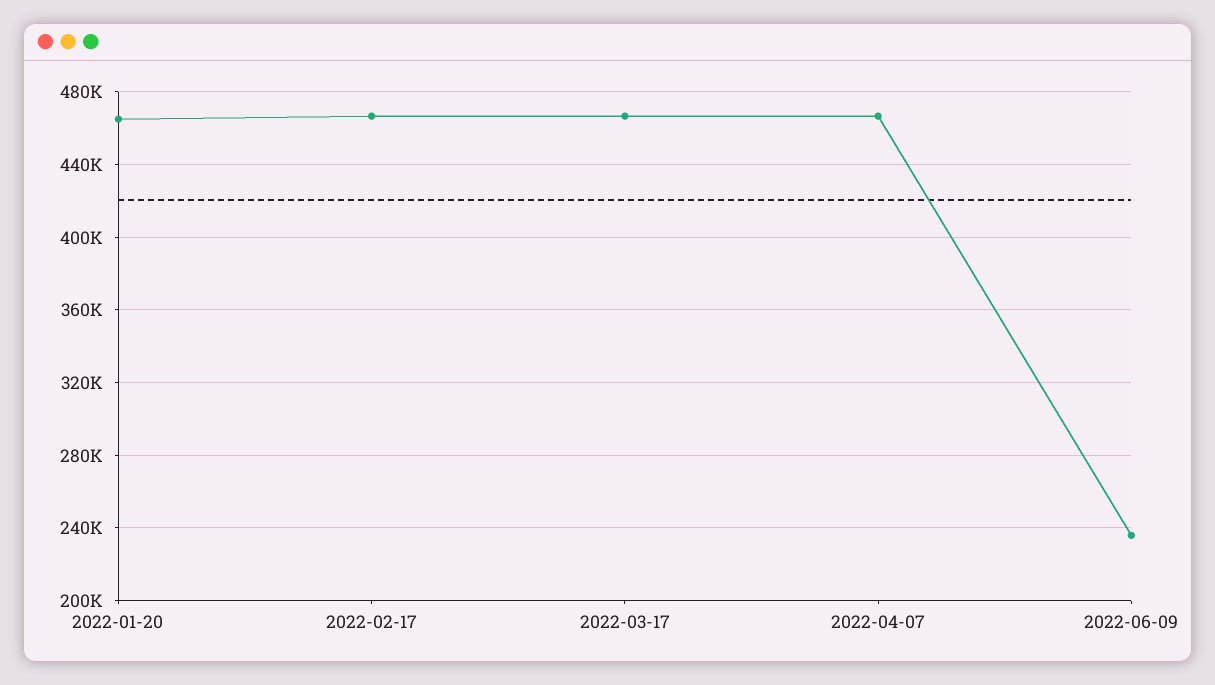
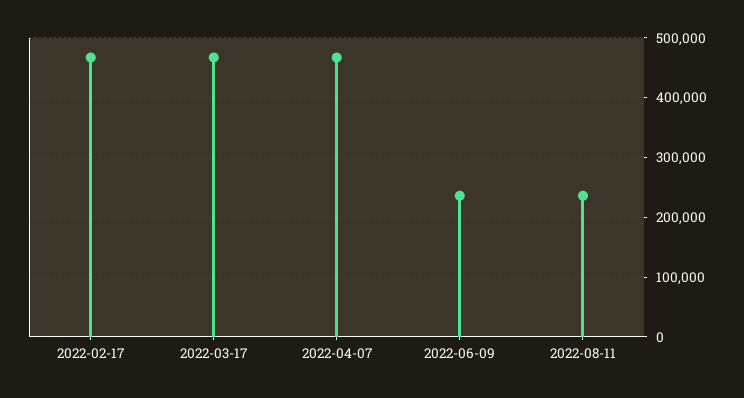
2022-01-20: 465000 -> none
2022-08-11: none -> 240000

